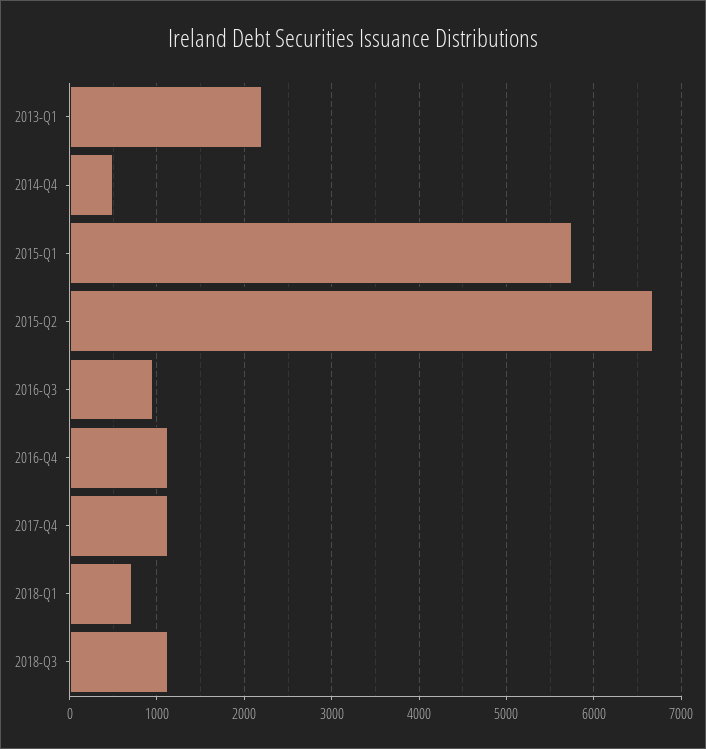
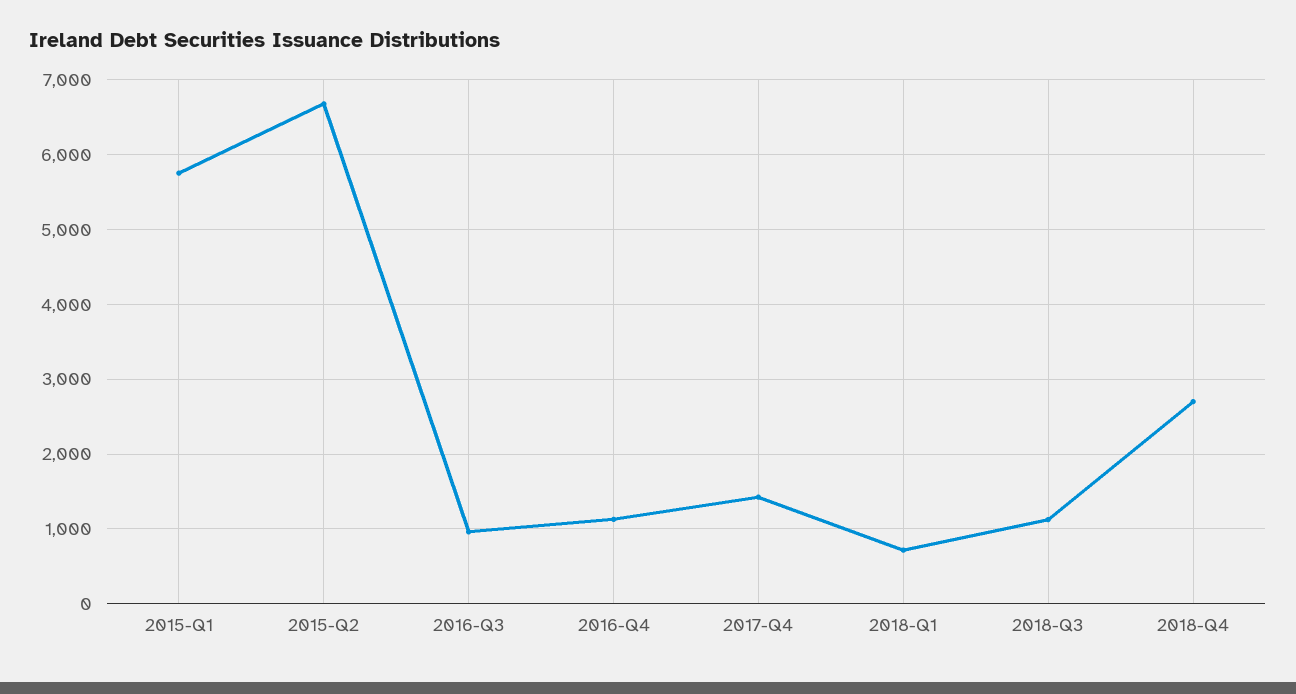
2013-Q1: 2200 -> none
2014-Q4: 500 -> none
2017-Q4: 1100 -> 1400
2018-Q4: none -> 2700

